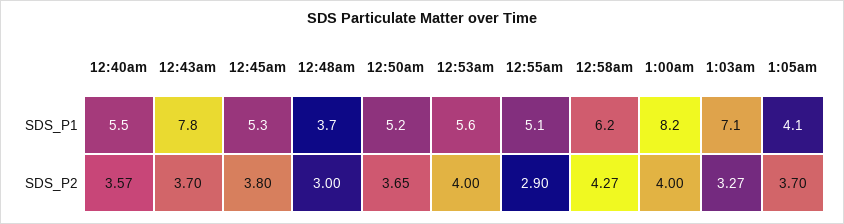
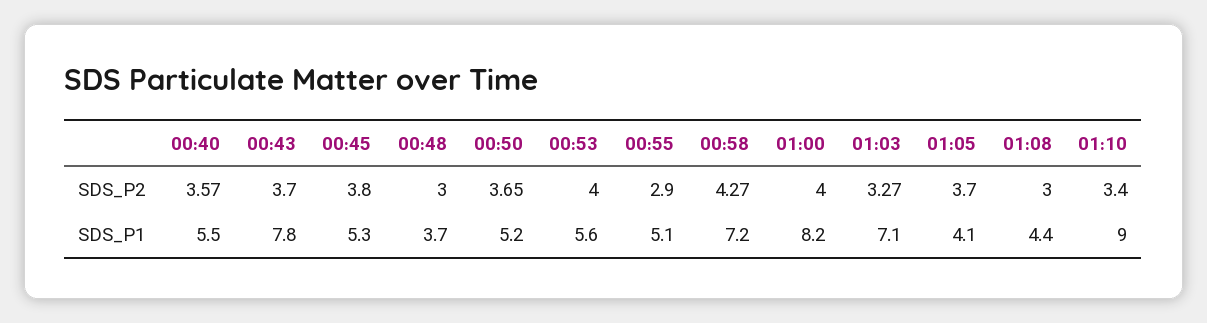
12:58am, SDS_P1: 6.2 -> 7.2
01:08, SDS_P2: none -> 3
01:10, SDS_P2: none -> 3.4
01:08, SDS_P1: none -> 4.4
01:10, SDS_P1: none -> 9

